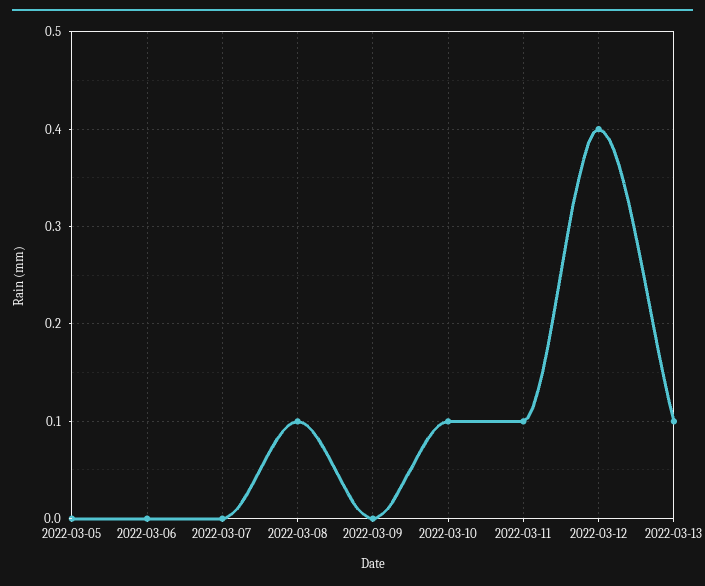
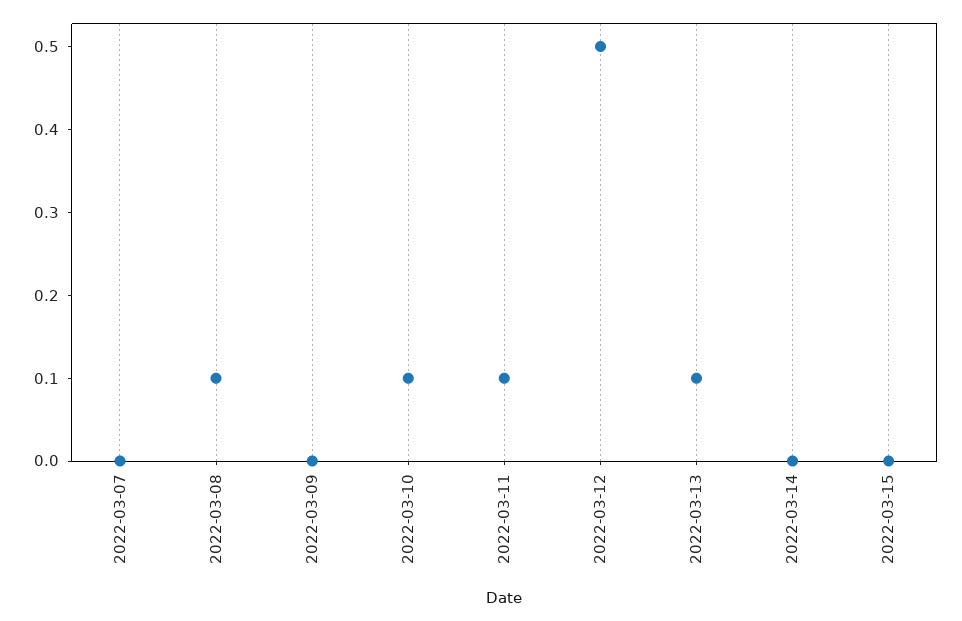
2022-03-05: 0 -> none
2022-03-06: 0 -> none
2022-03-12: 0.4 -> 0.5
2022-03-14: none -> 0
2022-03-15: none -> 0

